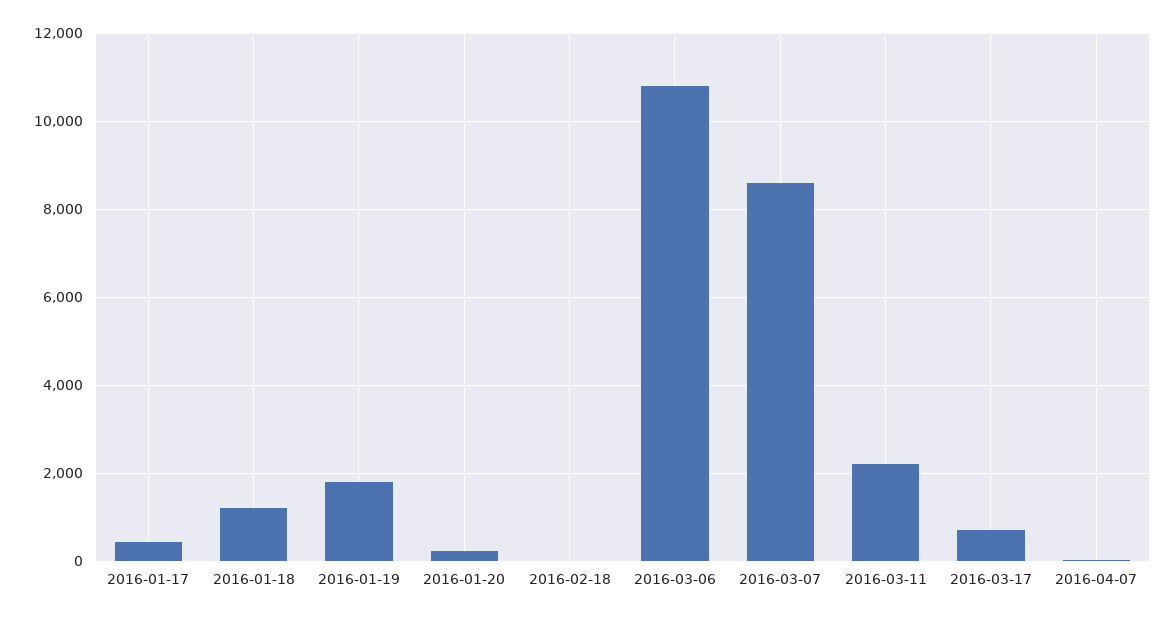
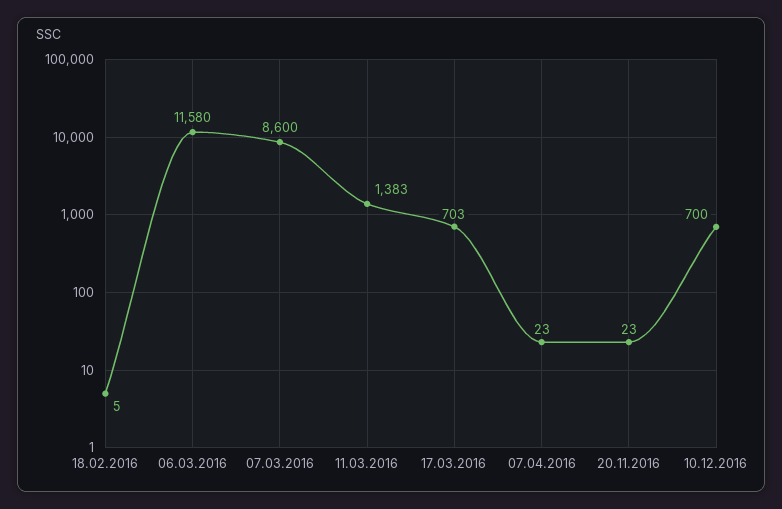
2016-01-17: 400 -> none
2016-01-18: 1200 -> none
2016-01-19: 1800 -> none
2016-01-20: 200 -> none
2016-03-06: 10800 -> 11580
2016-03-11: 2200 -> 1383
20.11.2016: none -> 23
10.12.2016: none -> 700

